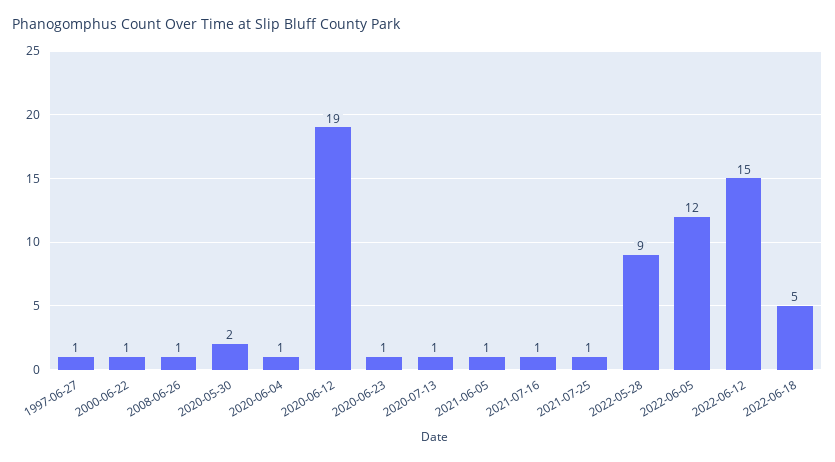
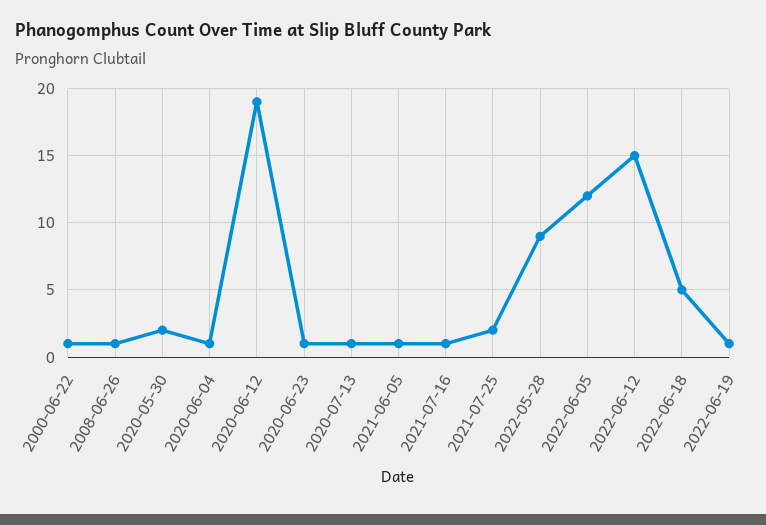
1997-06-27: 1 -> none
2021-07-25: 1 -> 2
2022-06-19: none -> 1

